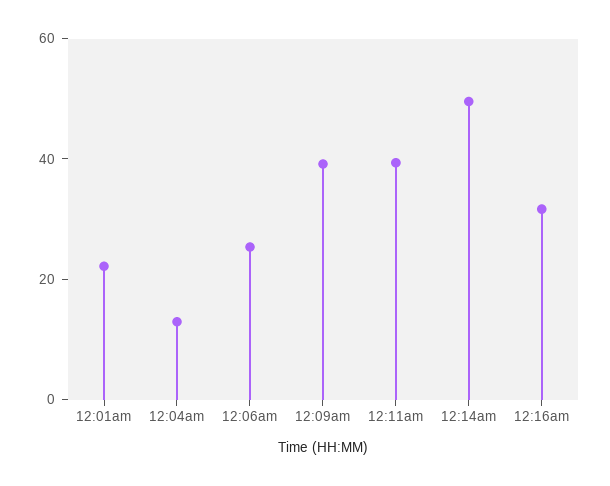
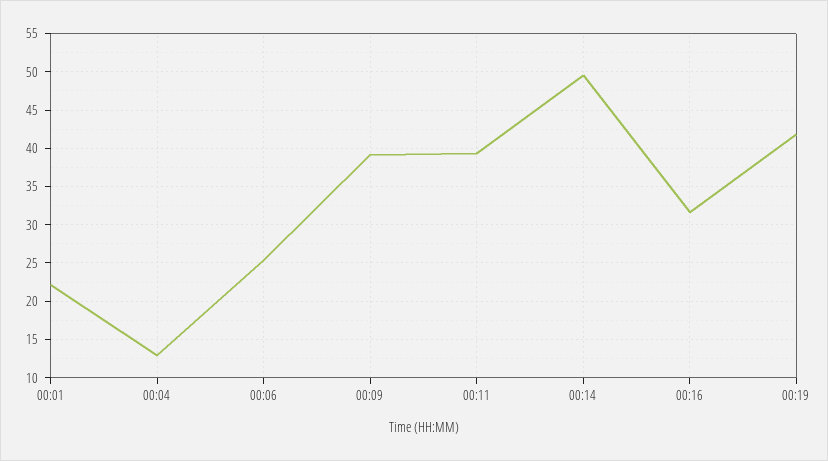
00:19: none -> 42

